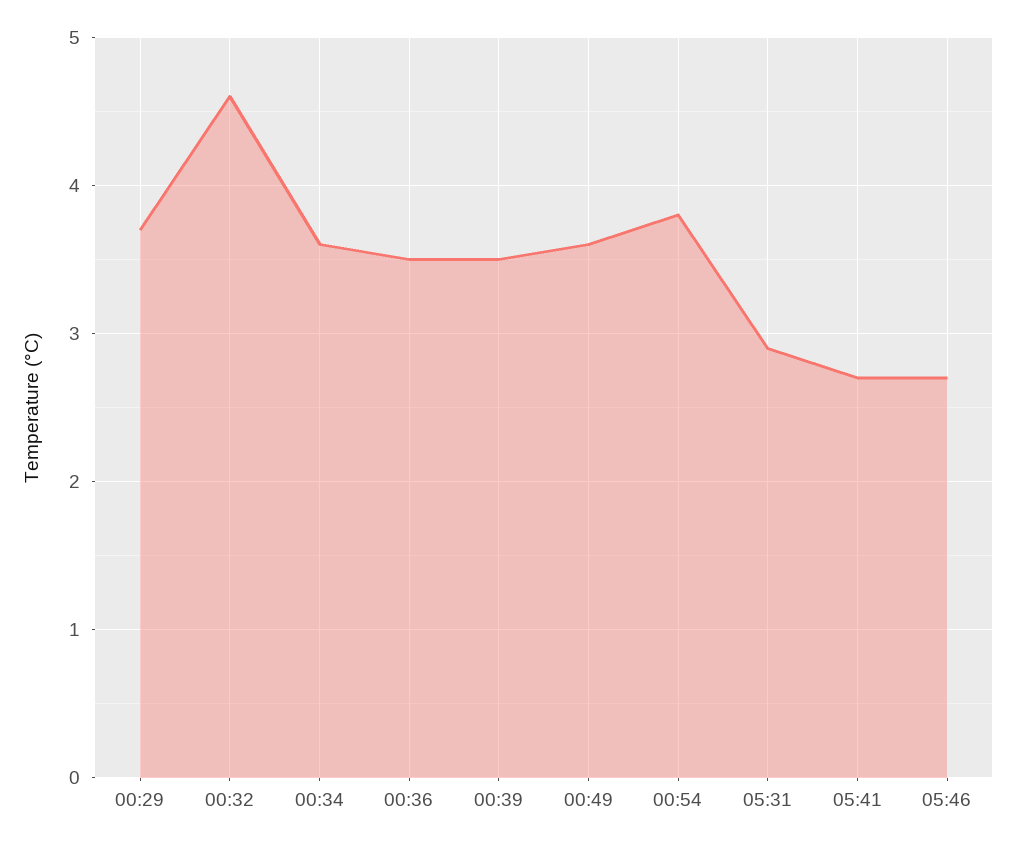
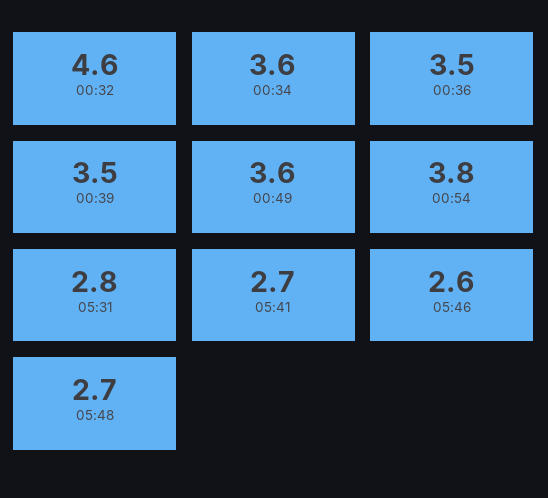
00:29: 3.7 -> none
05:31: 2.9 -> 2.8
05:46: 2.7 -> 2.6
05:48: none -> 2.7

